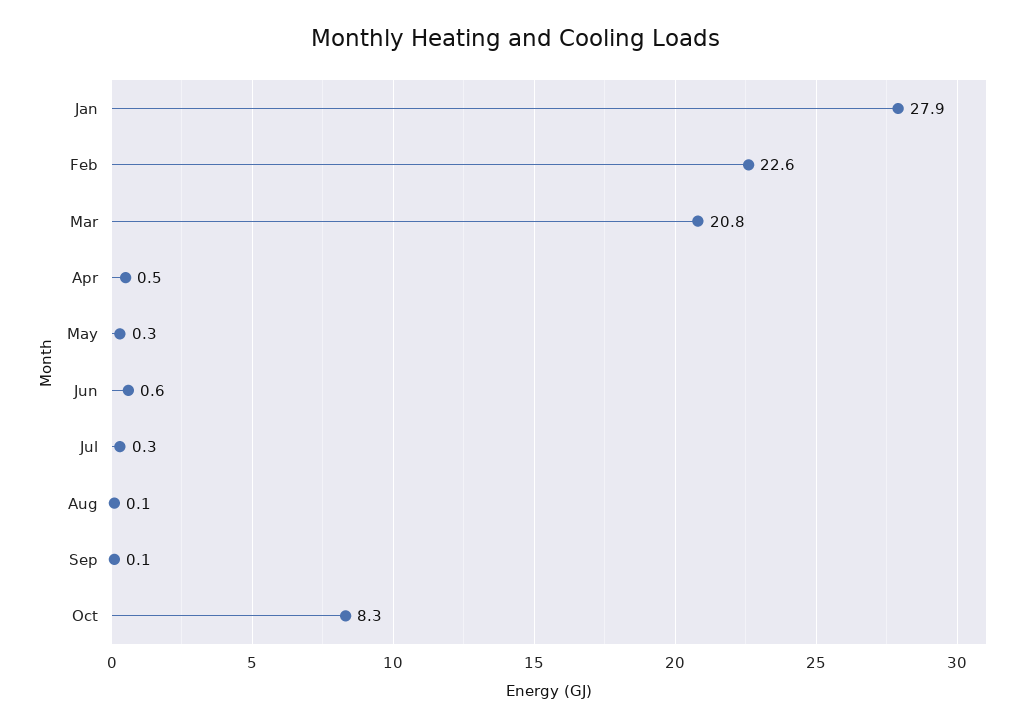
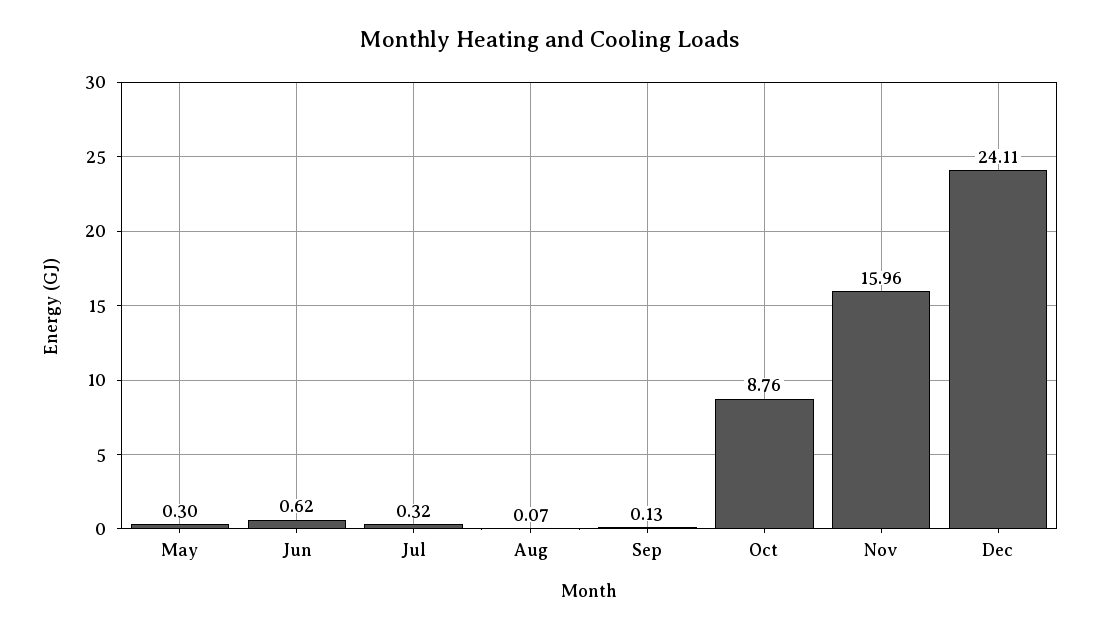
Jan: 27.9 -> none
Feb: 22.6 -> none
Mar: 20.8 -> none
Apr: 0.5 -> none
Oct: 8.3 -> 8.76
Nov: none -> 15.96
Dec: none -> 24.11

